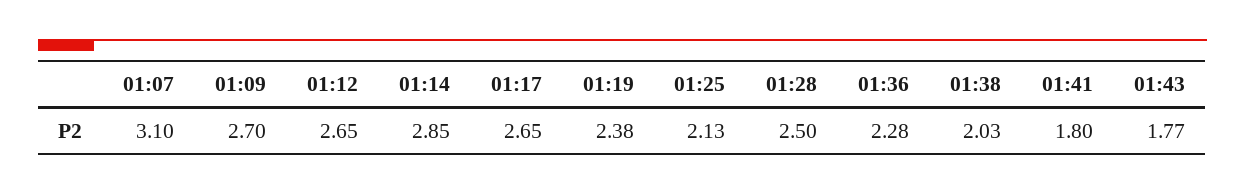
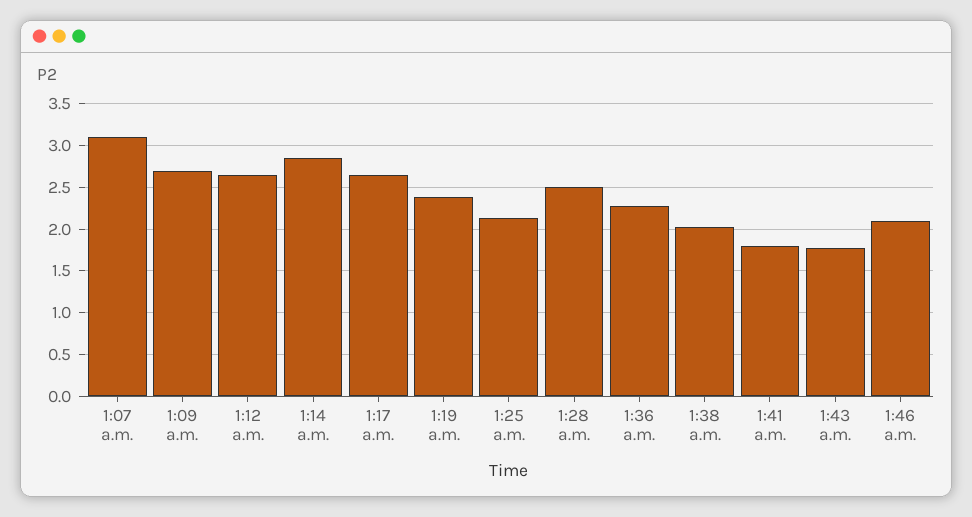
1:46 a.m.: none -> 2.1

